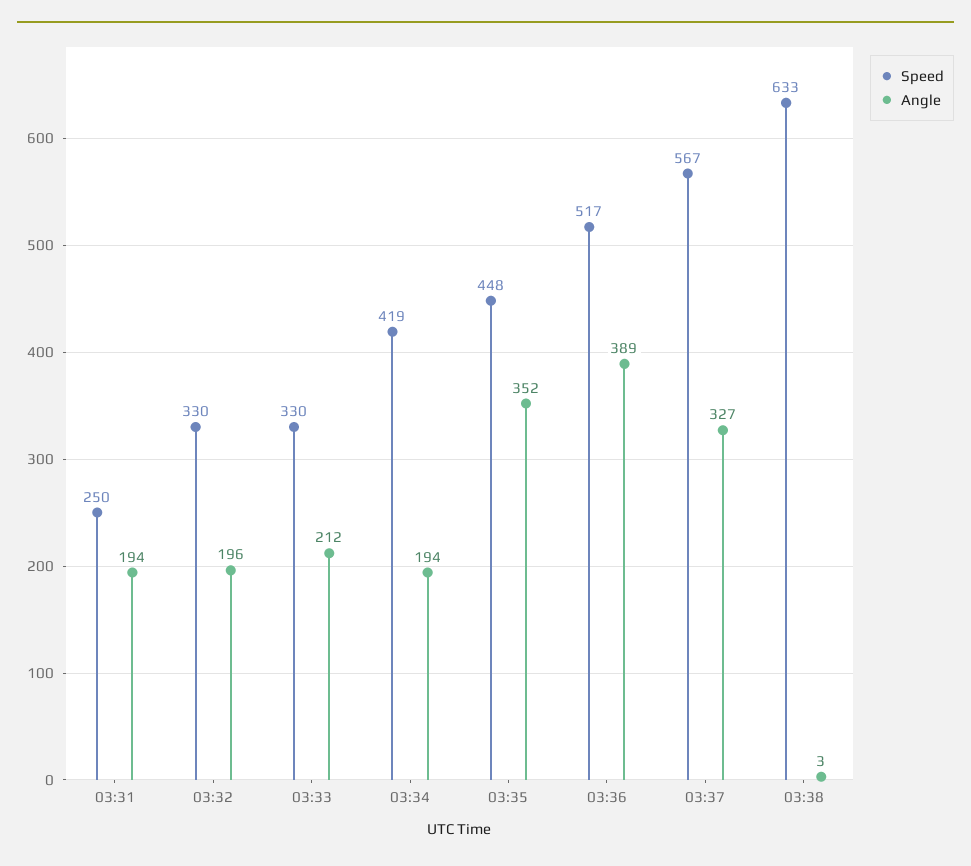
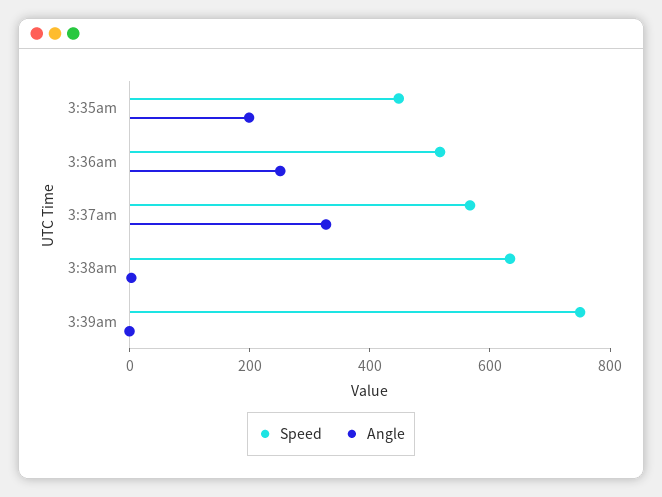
Speed, 03:31: 250 -> none
Angle, 03:31: 194 -> none
Speed, 03:32: 330 -> none
Angle, 03:32: 196 -> none
Speed, 03:33: 330 -> none
Angle, 03:33: 212 -> none
Speed, 03:34: 419 -> none
Angle, 03:34: 194 -> none
Angle, 03:35: 352 -> 200
Angle, 03:36: 389 -> 250
Speed, 3:39am: none -> 750
Angle, 3:39am: none -> 0

